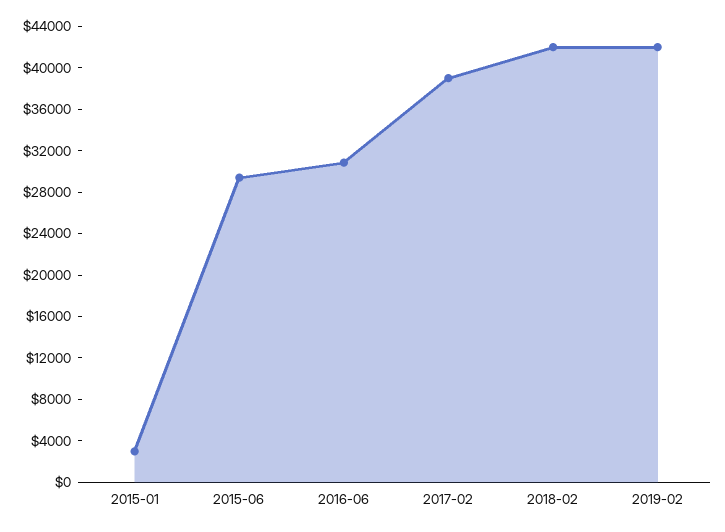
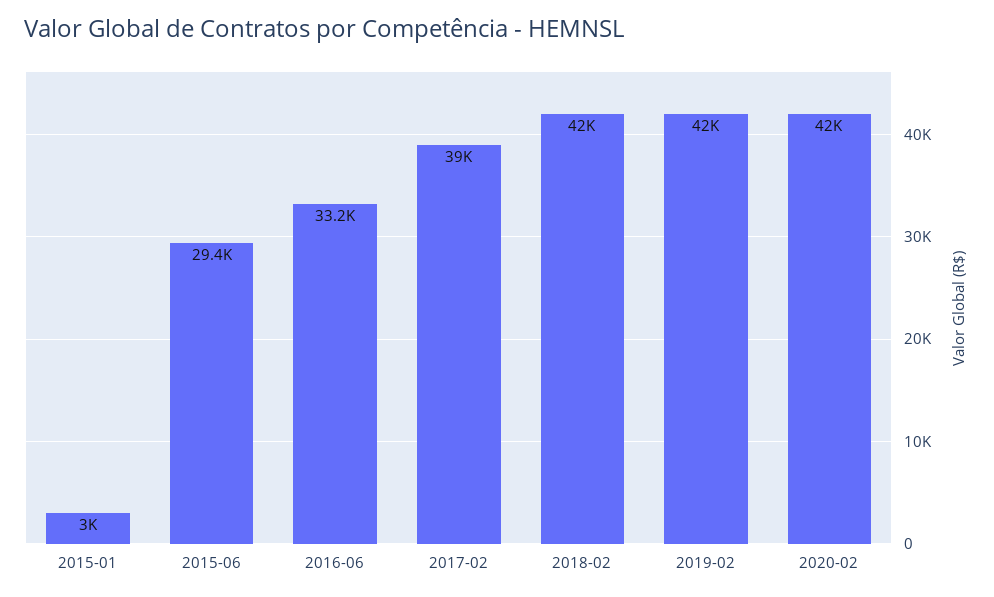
2016-06: 31000 -> 33200
2020-02: none -> 42000

